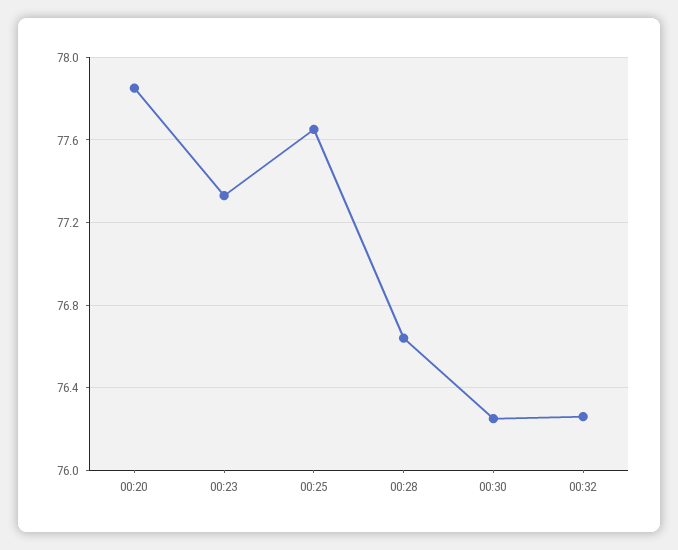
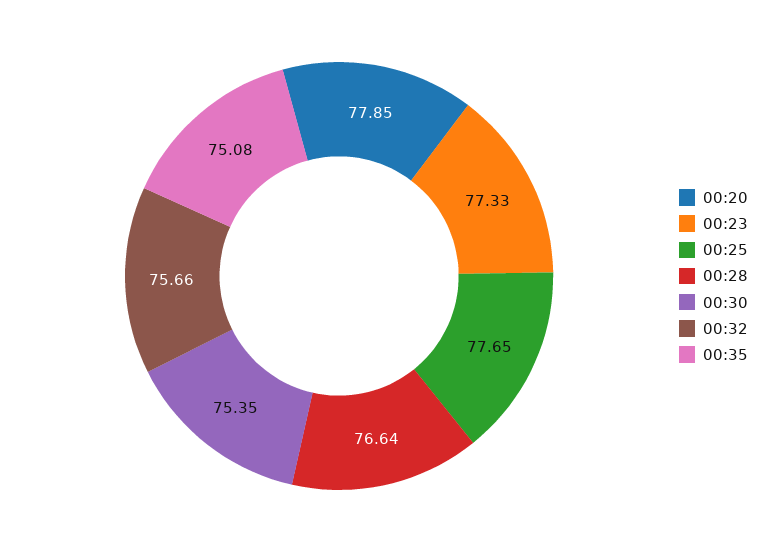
00:30: 76.25 -> 75.35
00:32: 76.25 -> 75.66
00:35: none -> 75.08

